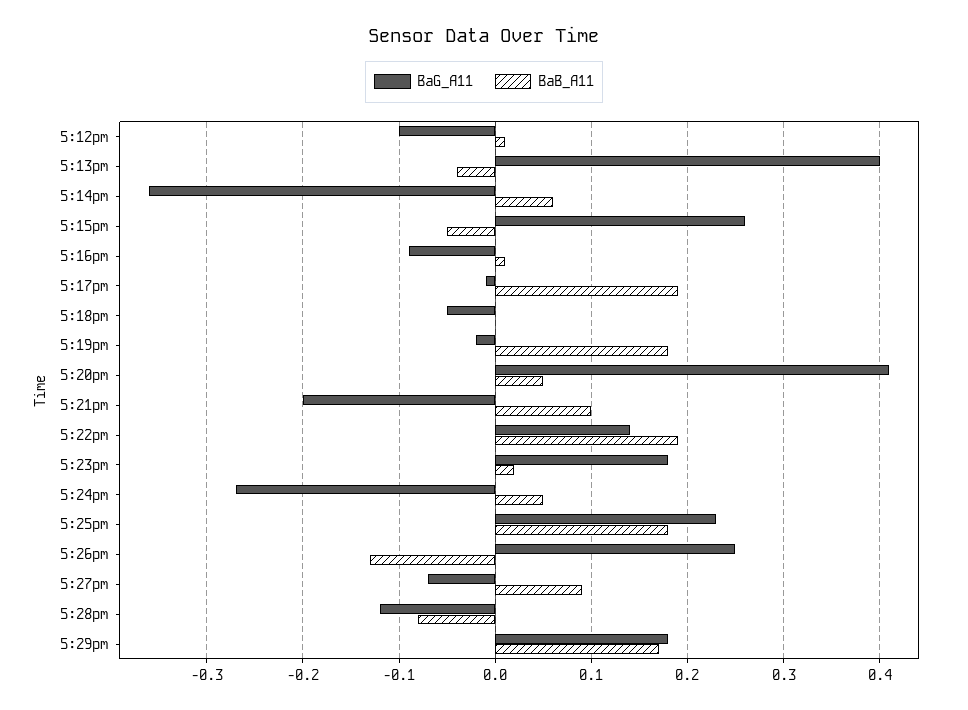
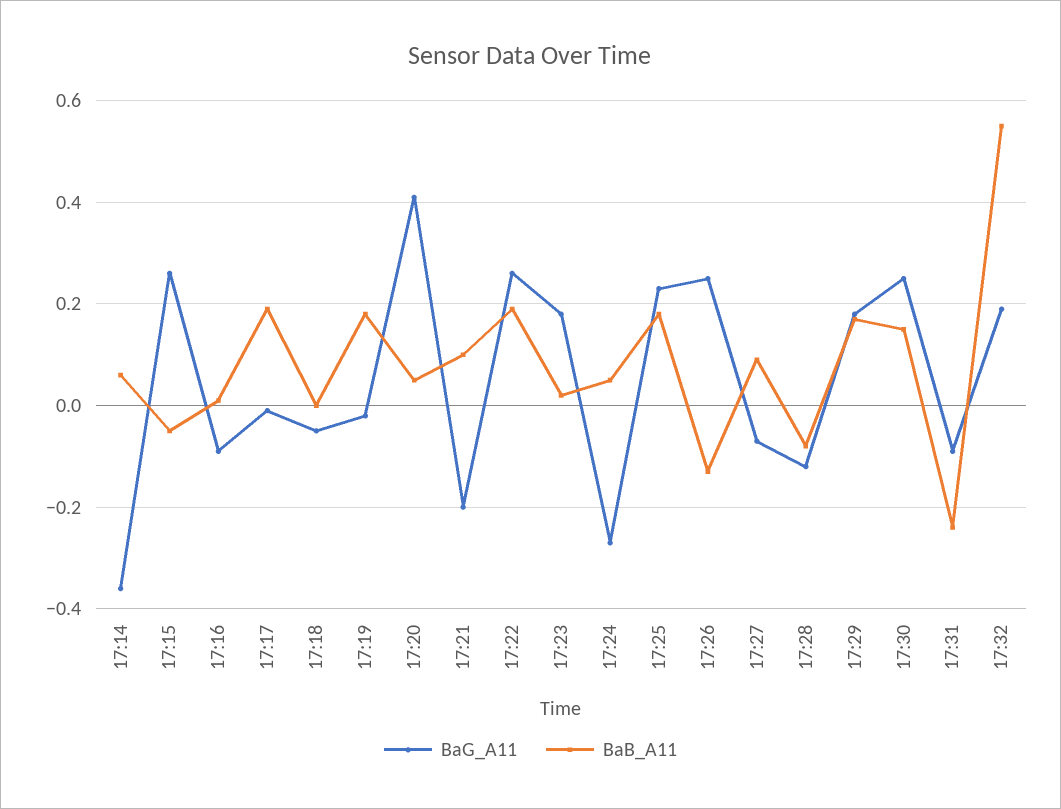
BaG_A11, 5:12pm: -0.1 -> none
BaB_A11, 5:12pm: 0.01 -> none
BaG_A11, 5:13pm: 0.4 -> none
BaB_A11, 5:13pm: -0.04 -> none
BaG_A11, 5:22pm: 0.14 -> 0.25
BaG_A11, 17:30: none -> 0.25
BaB_A11, 17:30: none -> 0.15
BaG_A11, 17:31: none -> -0.1
BaB_A11, 17:31: none -> -0.25
BaG_A11, 17:32: none -> 0.2
BaB_A11, 17:32: none -> 0.55

